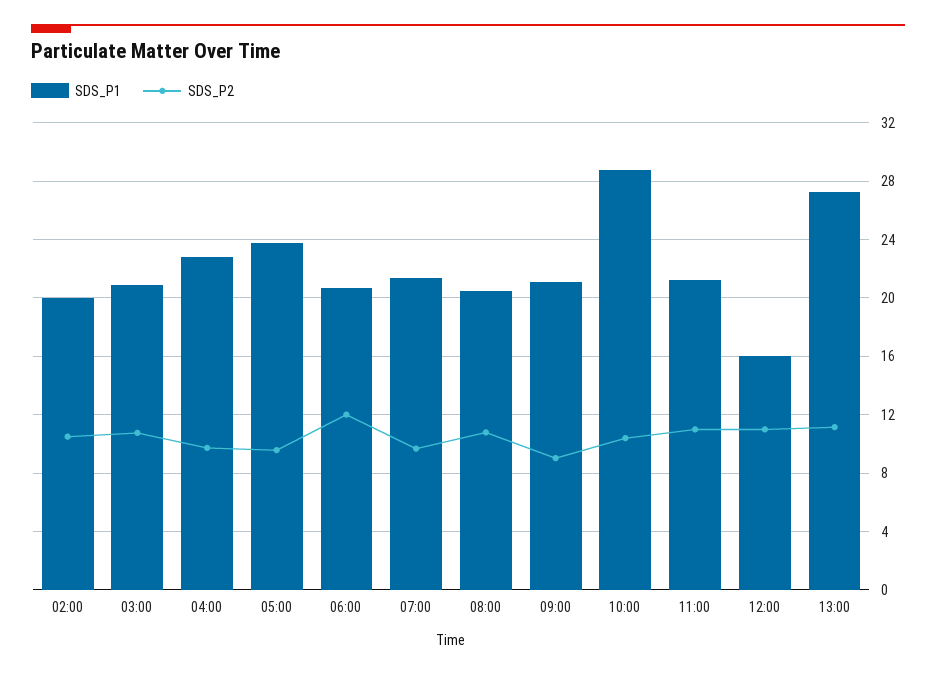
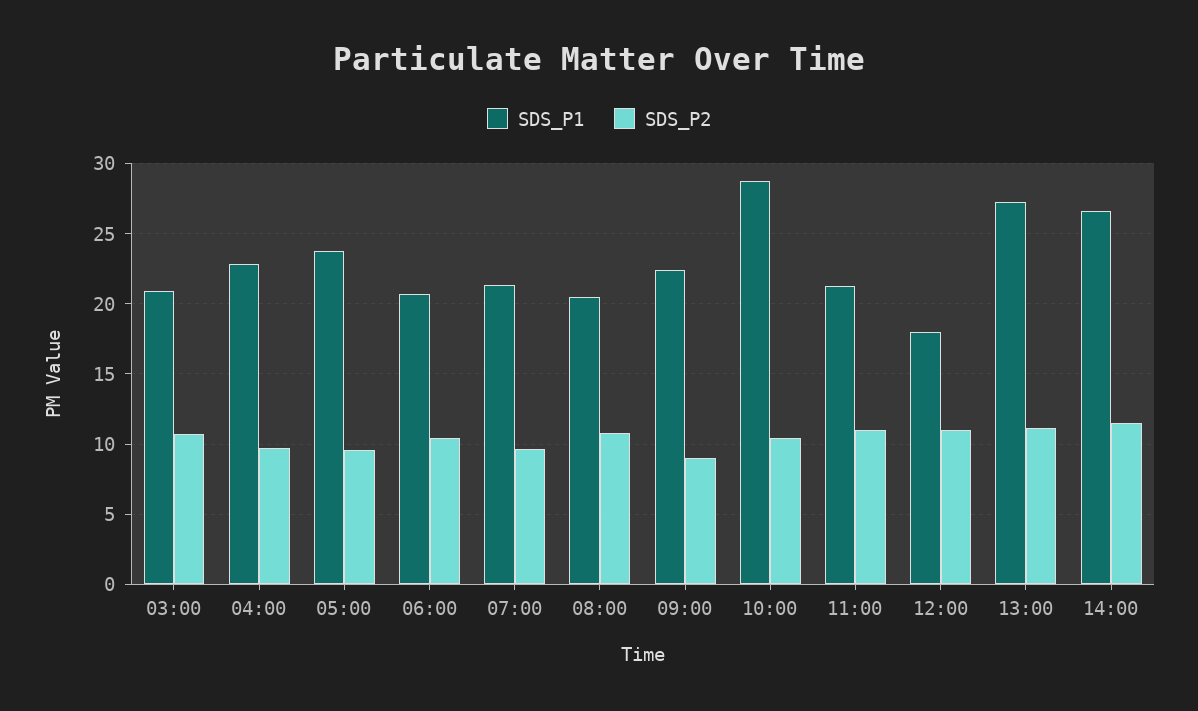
SDS_P1, 02:00: 20 -> none
SDS_P2, 02:00: 10.5 -> none
SDS_P2, 06:00: 12 -> 10.5
SDS_P1, 09:00: 21 -> 22.5
SDS_P1, 12:00: 16 -> 18
SDS_P1, 14:00: none -> 26.5
SDS_P2, 14:00: none -> 11.5

